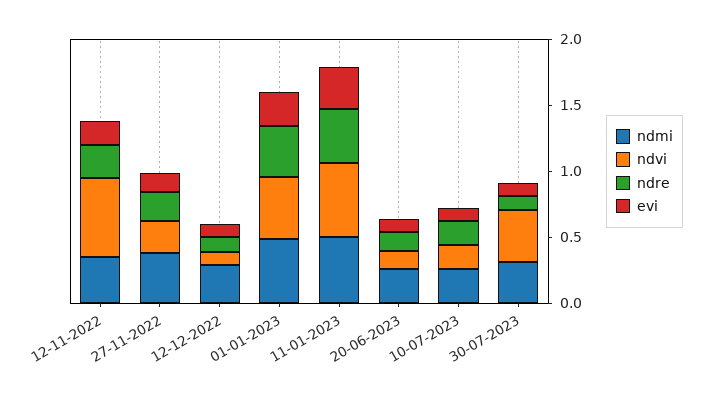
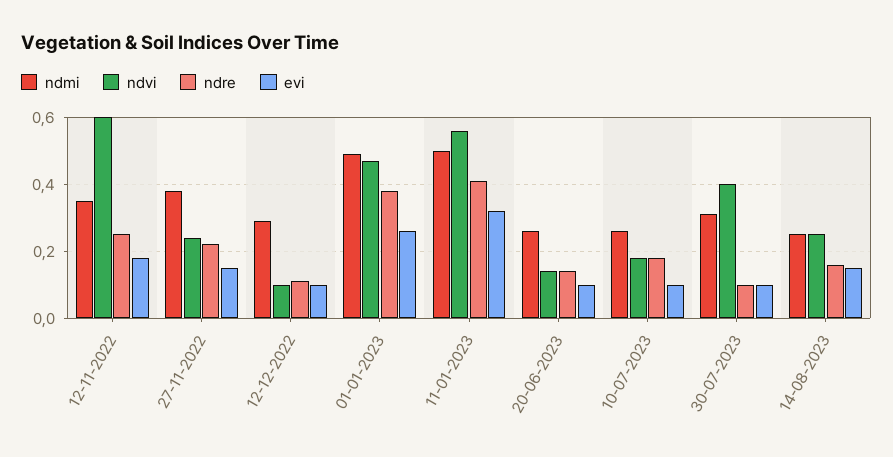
ndmi, 14-08-2023: none -> 0.25
ndvi, 14-08-2023: none -> 0.25
ndre, 14-08-2023: none -> 0.15
evi, 14-08-2023: none -> 0.15

